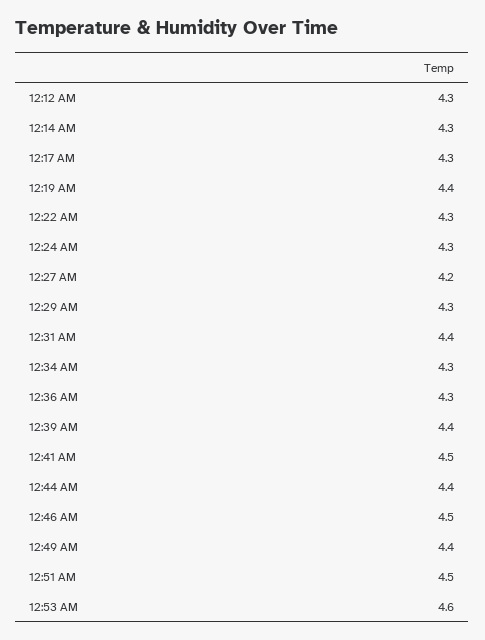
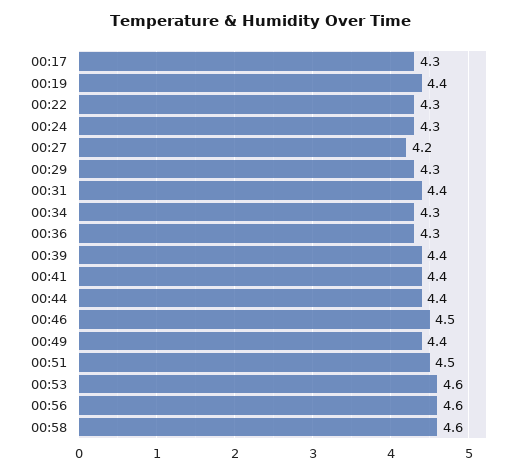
12:12 AM: 4.3 -> none
12:14 AM: 4.3 -> none
12:41 AM: 4.5 -> 4.4
00:56: none -> 4.6
00:58: none -> 4.6

